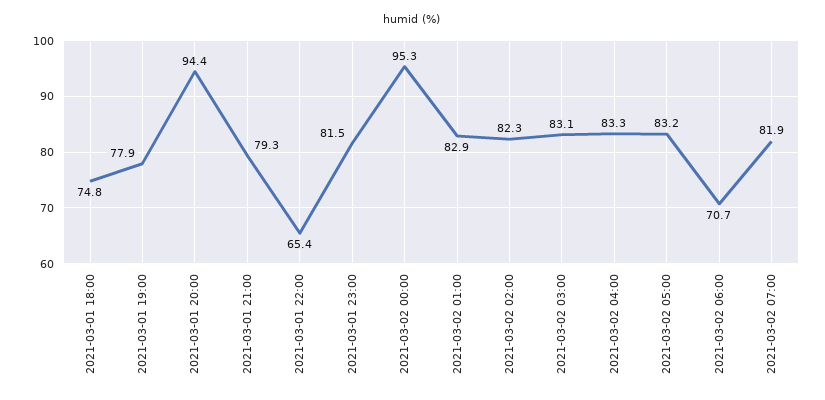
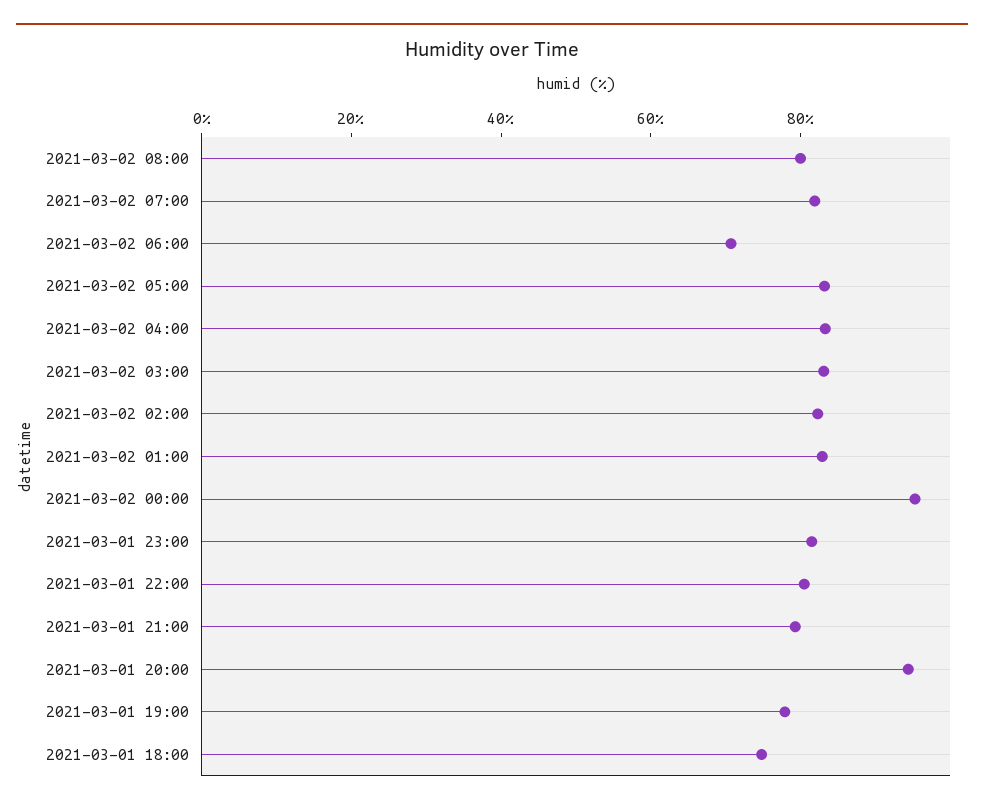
2021-03-01 22:00: 65.4 -> 80
2021-03-02 08:00: none -> 80

